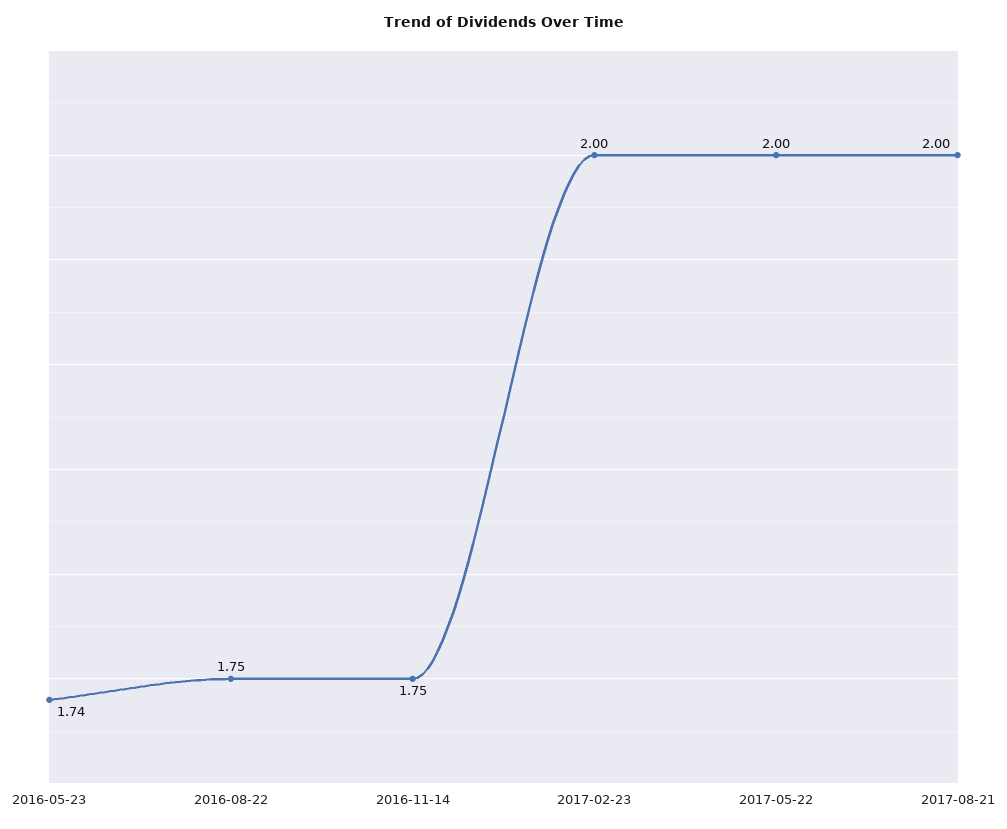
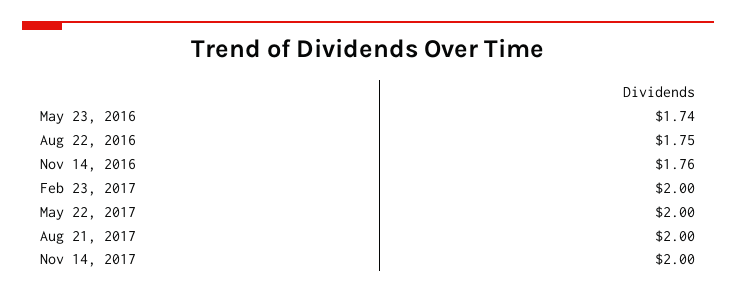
2016-11-14: 1.75 -> 1.76
Nov 14, 2017: none -> 2

